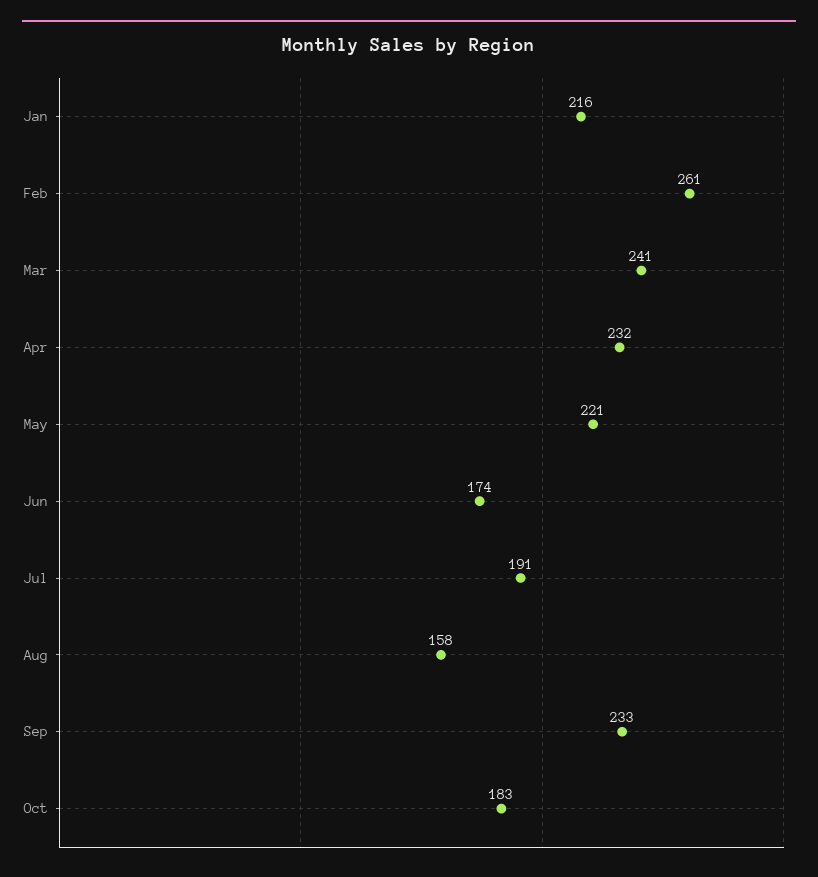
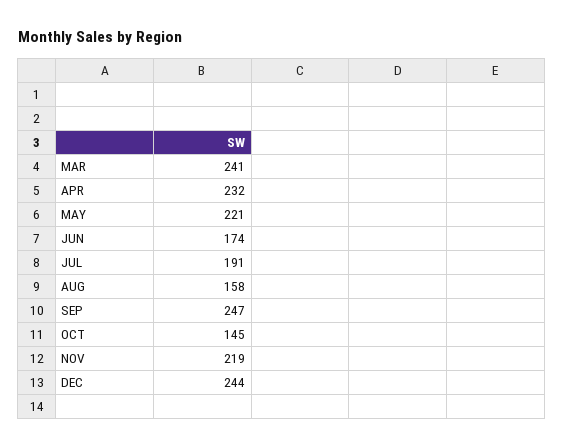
Jan: 216 -> none
Feb: 261 -> none
Sep: 233 -> 247
Oct: 183 -> 145
NOV: none -> 219
DEC: none -> 244

